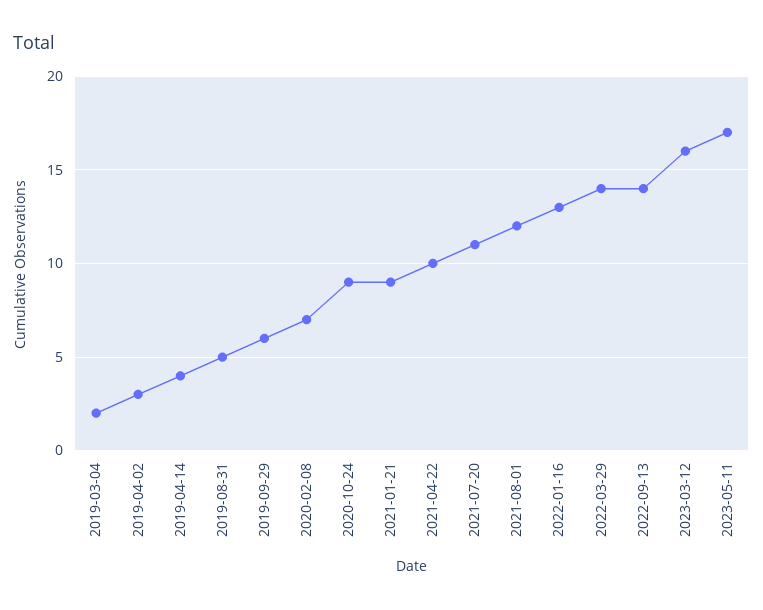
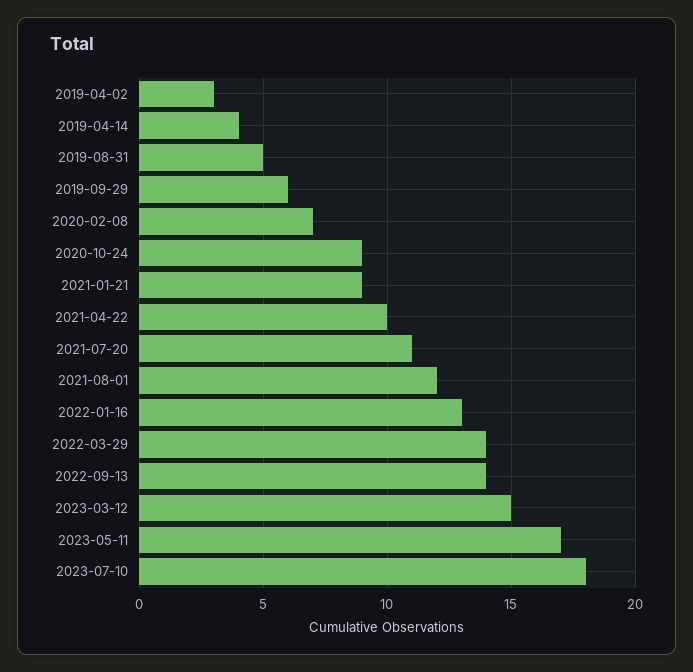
2019-03-04: 2 -> none
2023-03-12: 16 -> 15
2023-07-10: none -> 18

